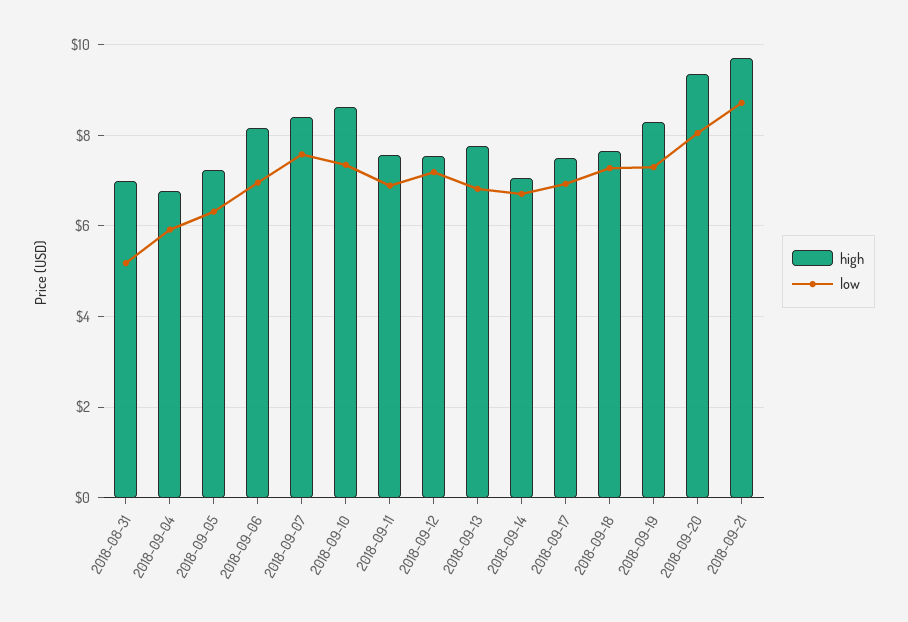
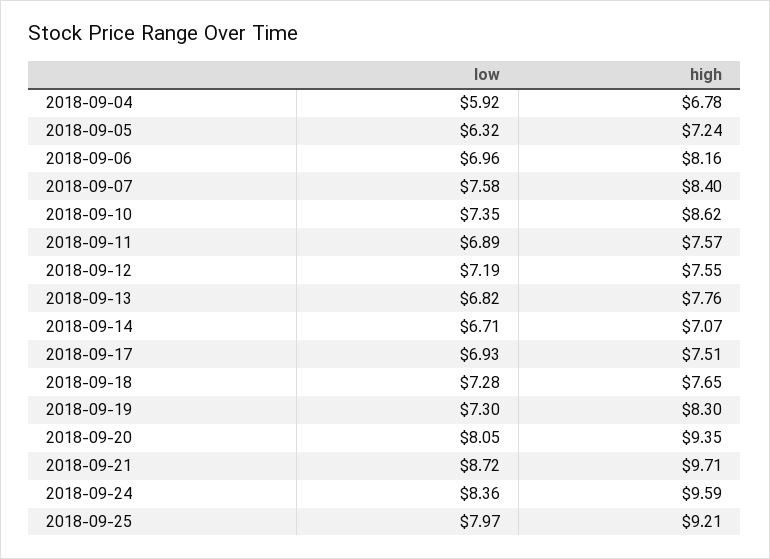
high, 2018-08-31: 7 -> none
low, 2018-08-31: 5.2 -> none
low, 2018-09-24: none -> 8.36
high, 2018-09-24: none -> 9.59
low, 2018-09-25: none -> 7.97
high, 2018-09-25: none -> 9.21

